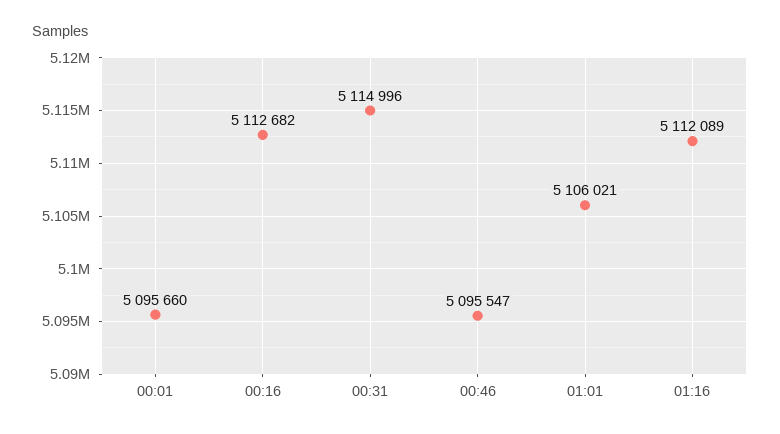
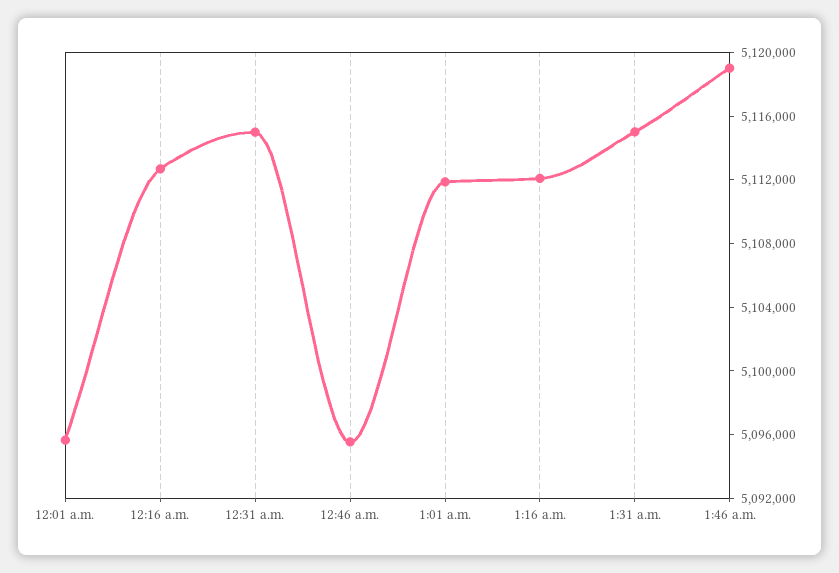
01:01: 5106021 -> 5112000
1:31 a.m.: none -> 5115000
1:46 a.m.: none -> 5119000

